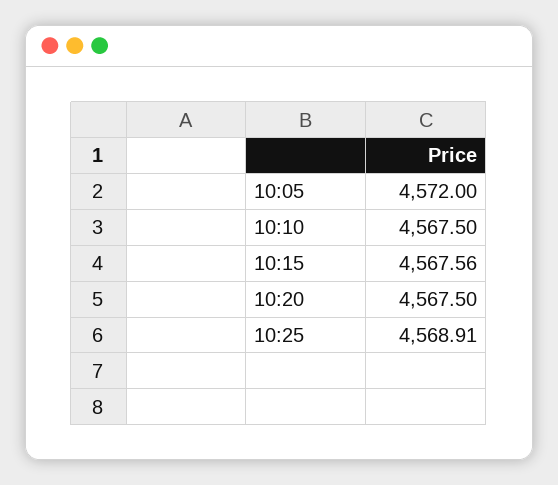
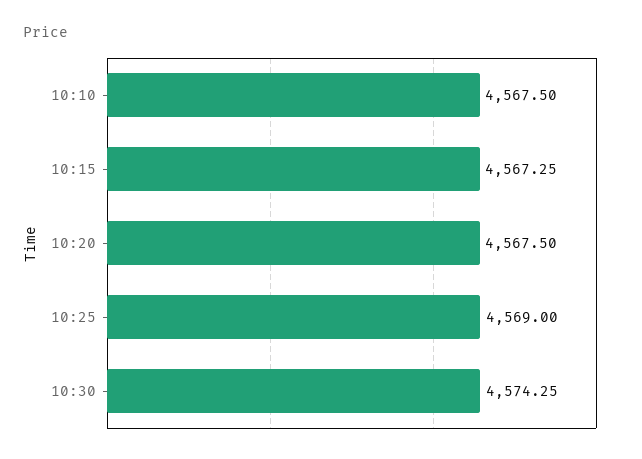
10:05: 4572 -> none
10:15: 4567.56 -> 4567.25
10:25: 4568.91 -> 4569
10:30: none -> 4574.25

